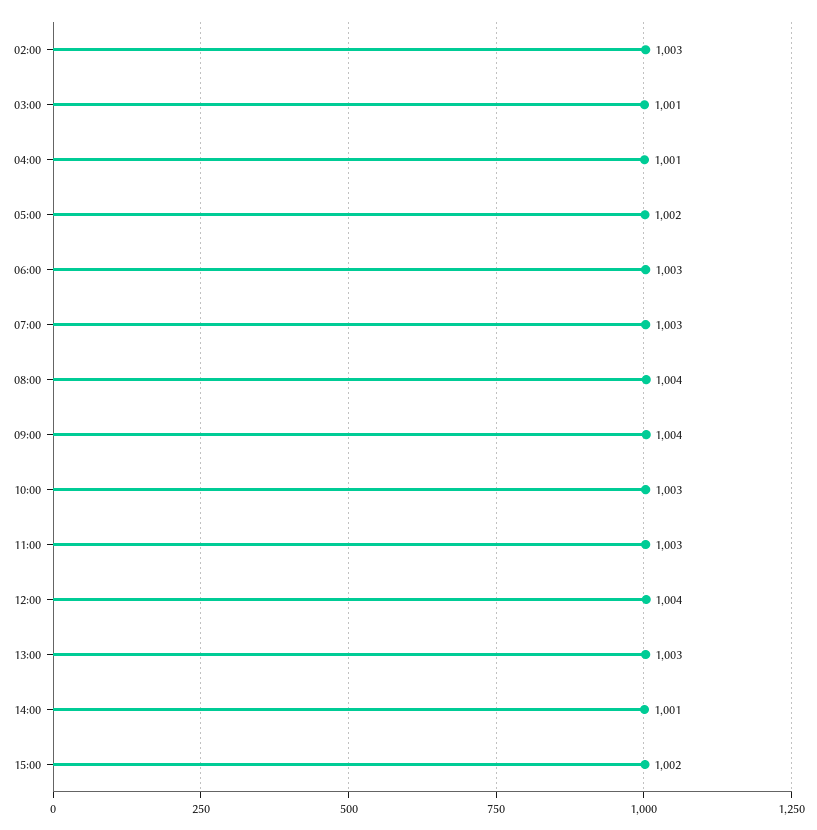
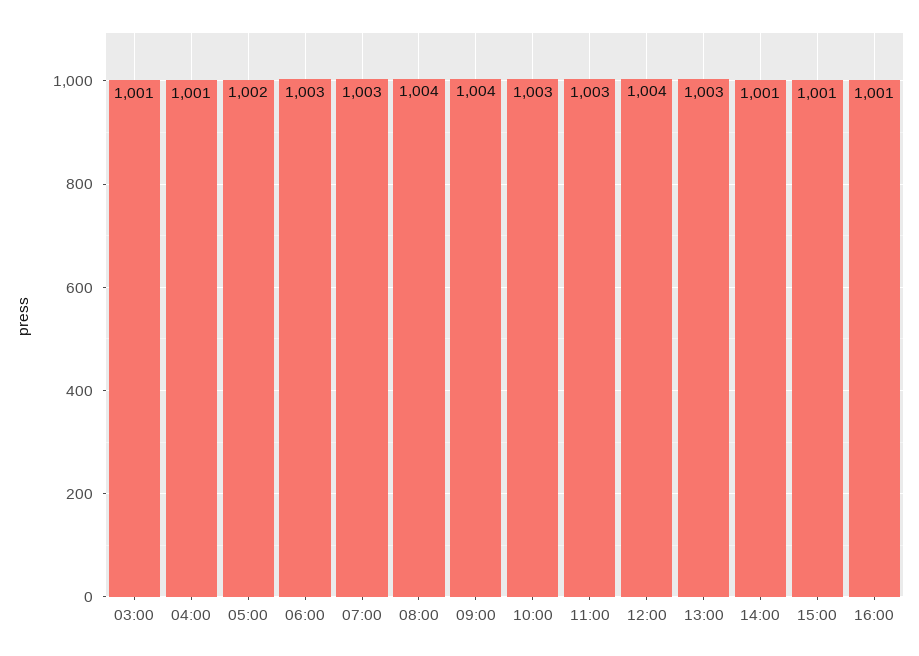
02:00: 1003 -> none
15:00: 1002 -> 1001
16:00: none -> 1001

